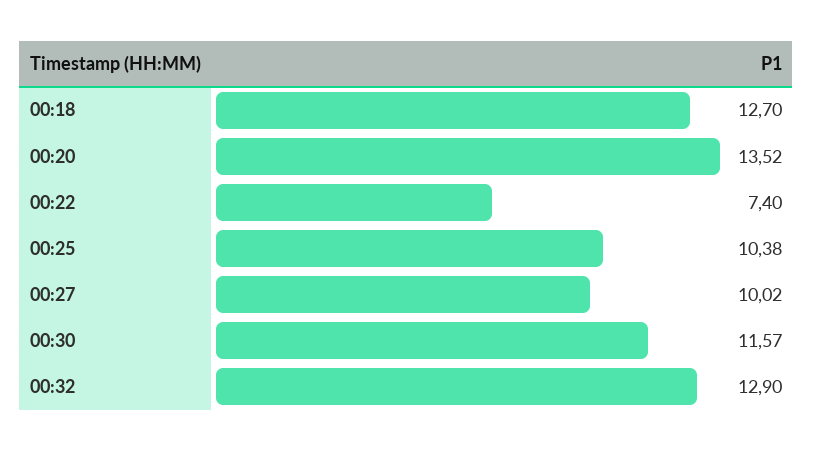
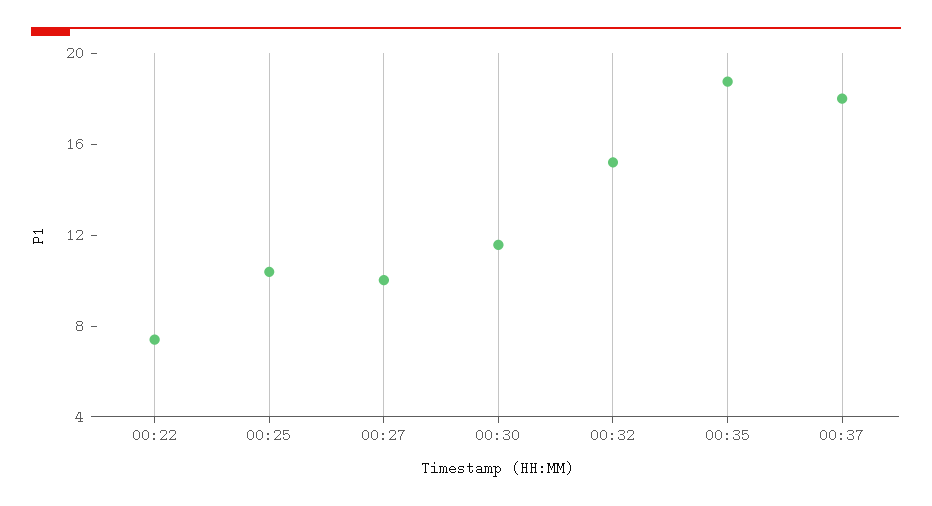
00:18: 12.7 -> none
00:20: 13.52 -> none
00:32: 12.9 -> 15
00:35: none -> 19
00:37: none -> 18

